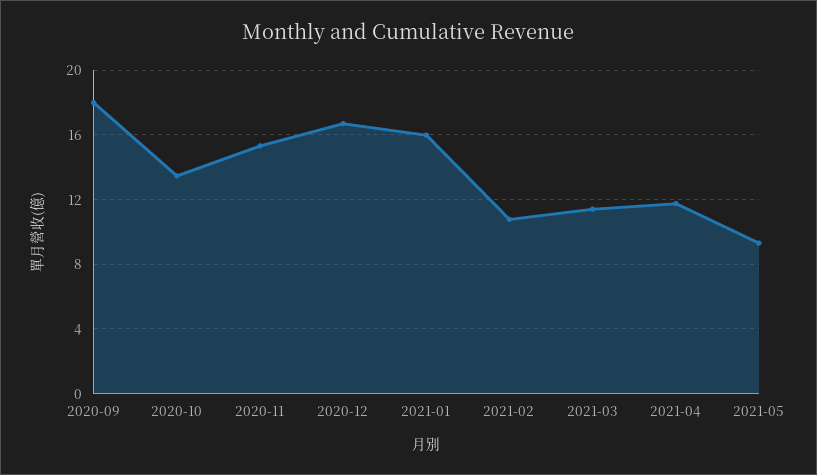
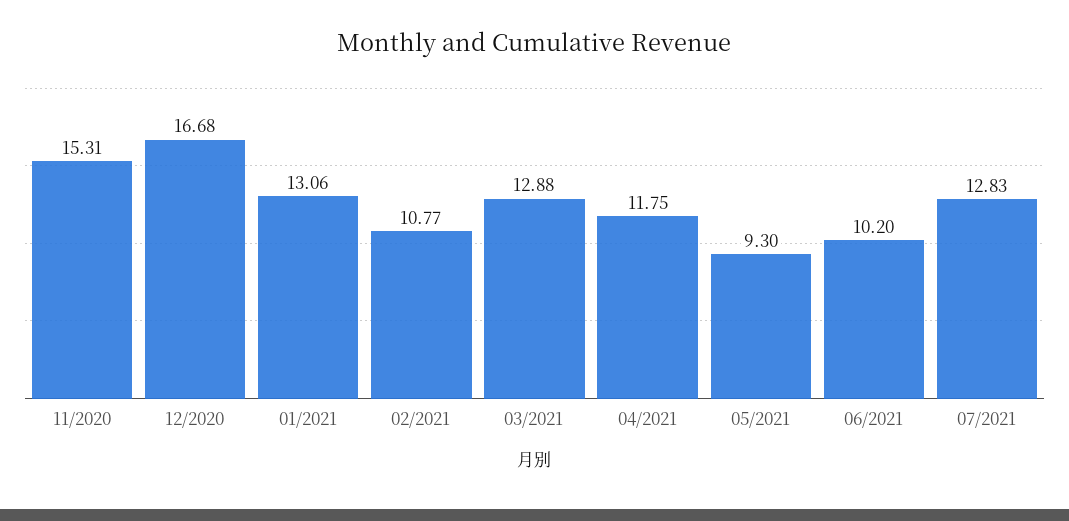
2020-09: 18 -> none
2020-10: 13.5 -> none
2021-01: 16 -> 13.06
2021-03: 11.5 -> 12.88
06/2021: none -> 10.2
07/2021: none -> 12.83

